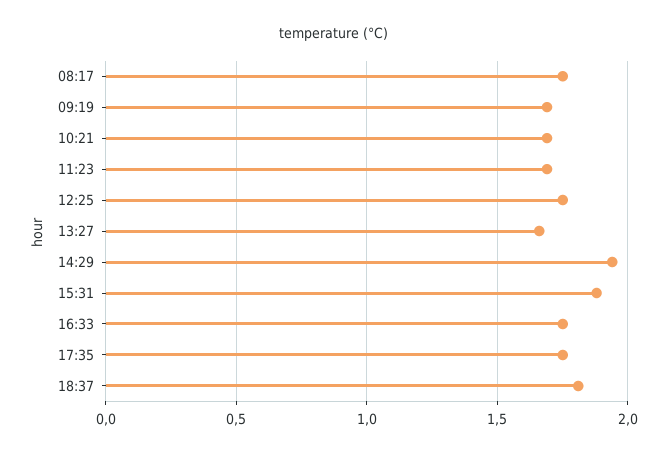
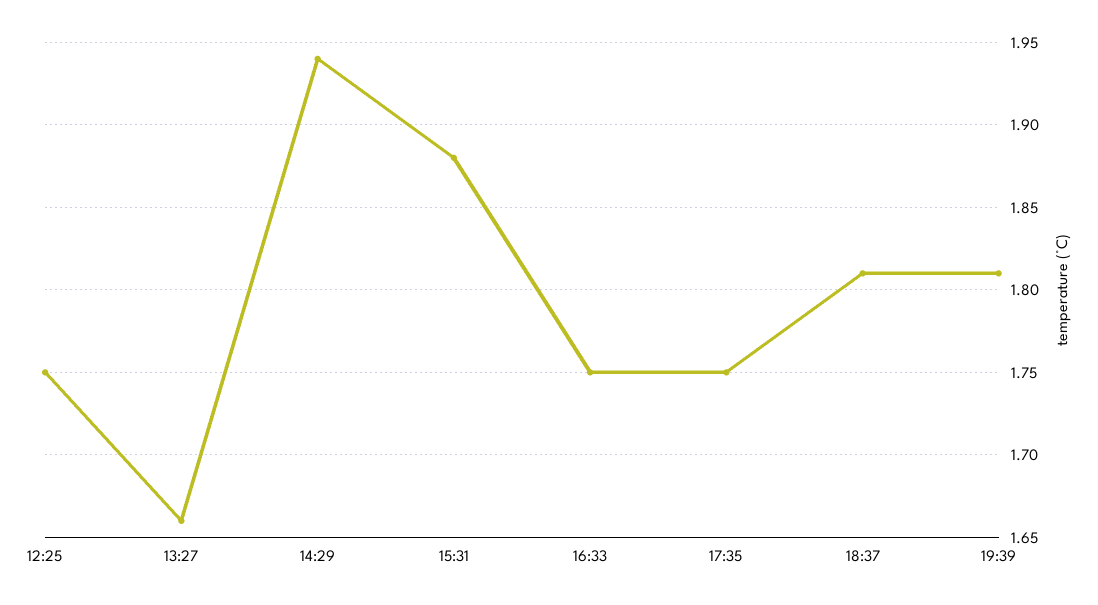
08:17: 1.75 -> none
09:19: 1.7 -> none
10:21: 1.7 -> none
11:23: 1.7 -> none
19:39: none -> 1.81

